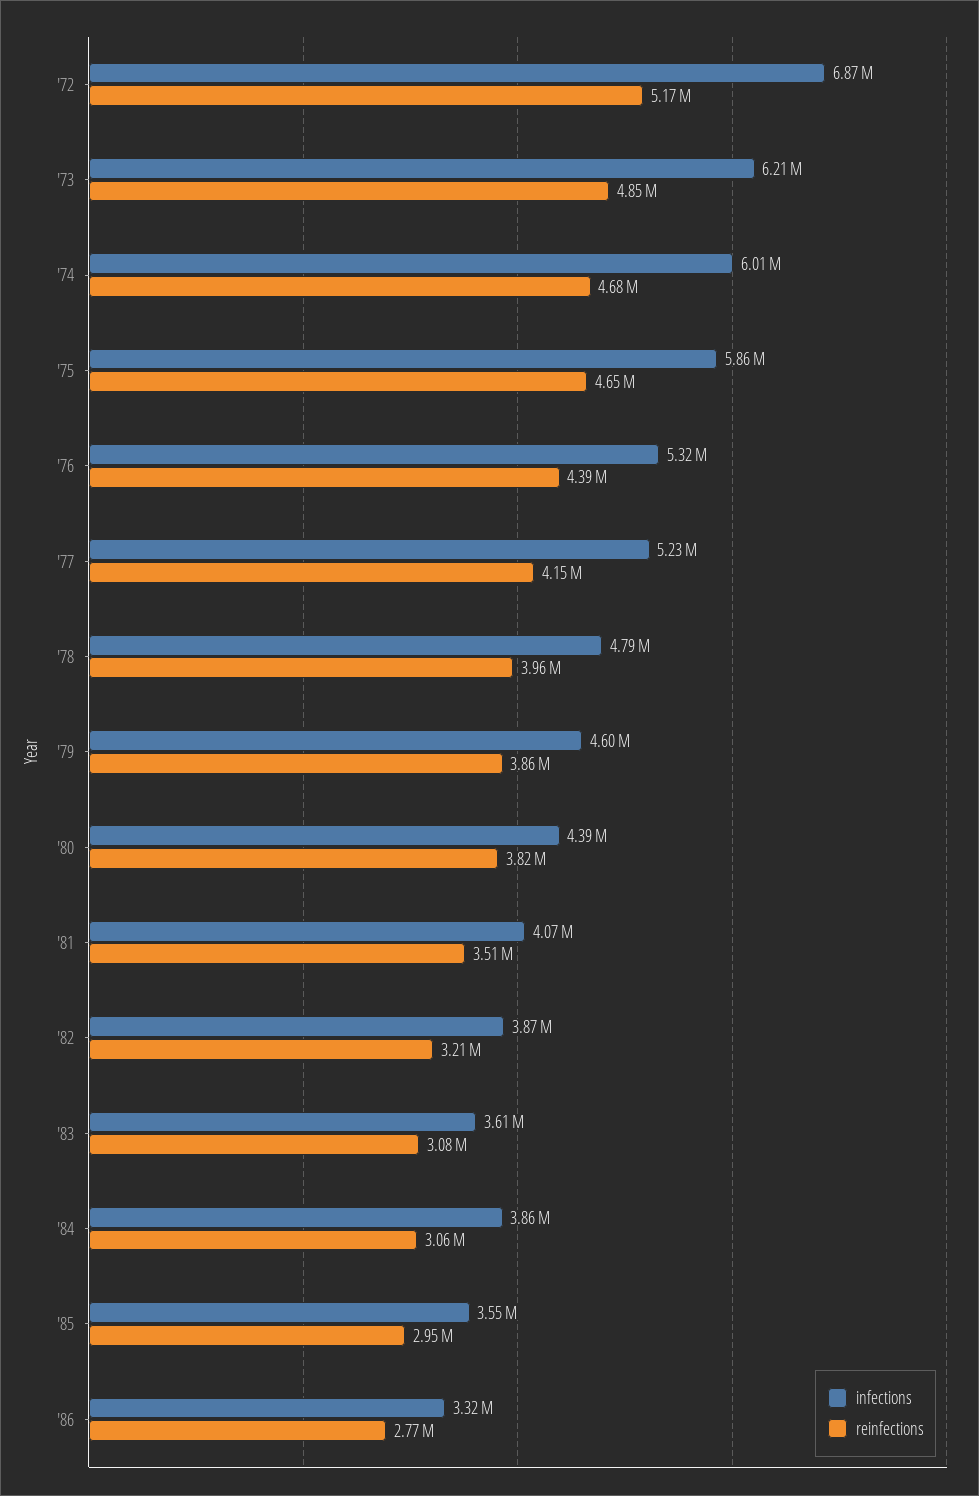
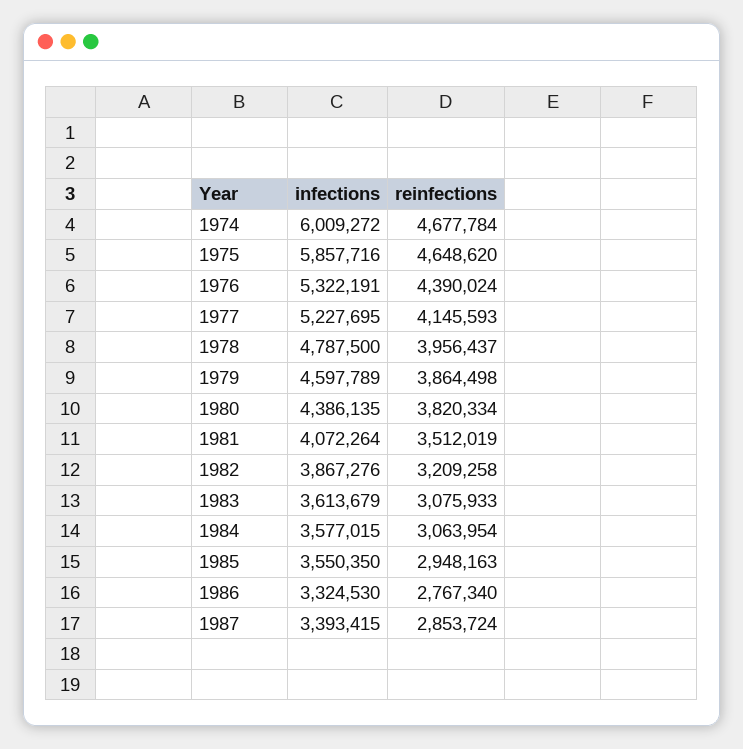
infections, '72: 6870000 -> none
reinfections, '72: 5170000 -> none
infections, '73: 6210000 -> none
reinfections, '73: 4850000 -> none
infections, '84: 3860000 -> 3577015
infections, 1987: none -> 3393415
reinfections, 1987: none -> 2853724

